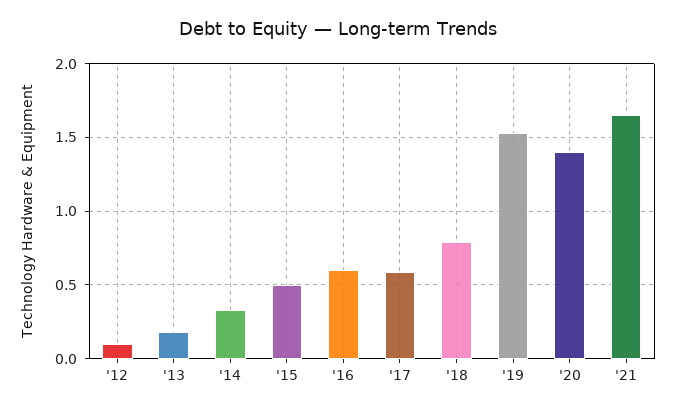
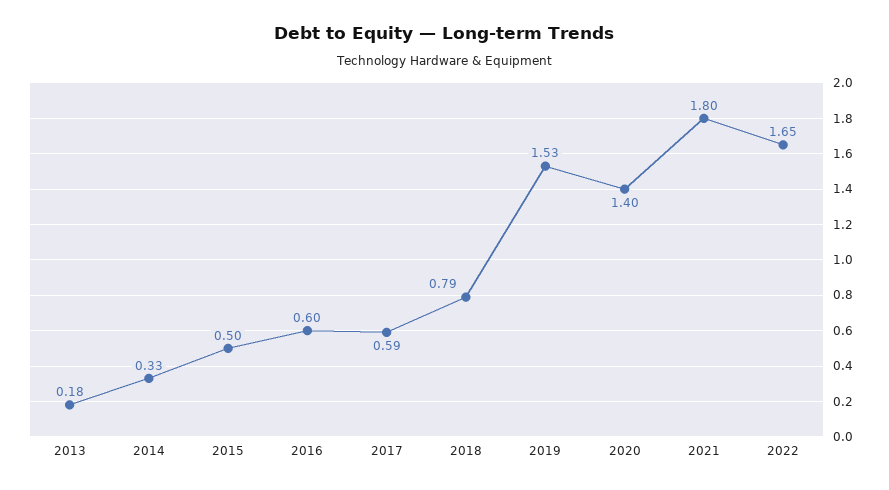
'12: 0.1 -> none
'21: 1.65 -> 1.8
2022: none -> 1.65

